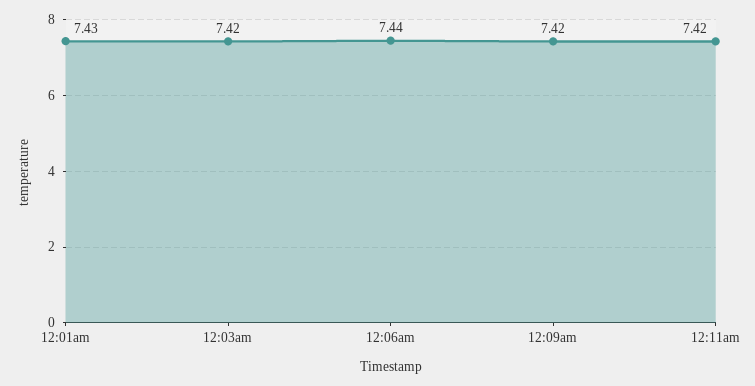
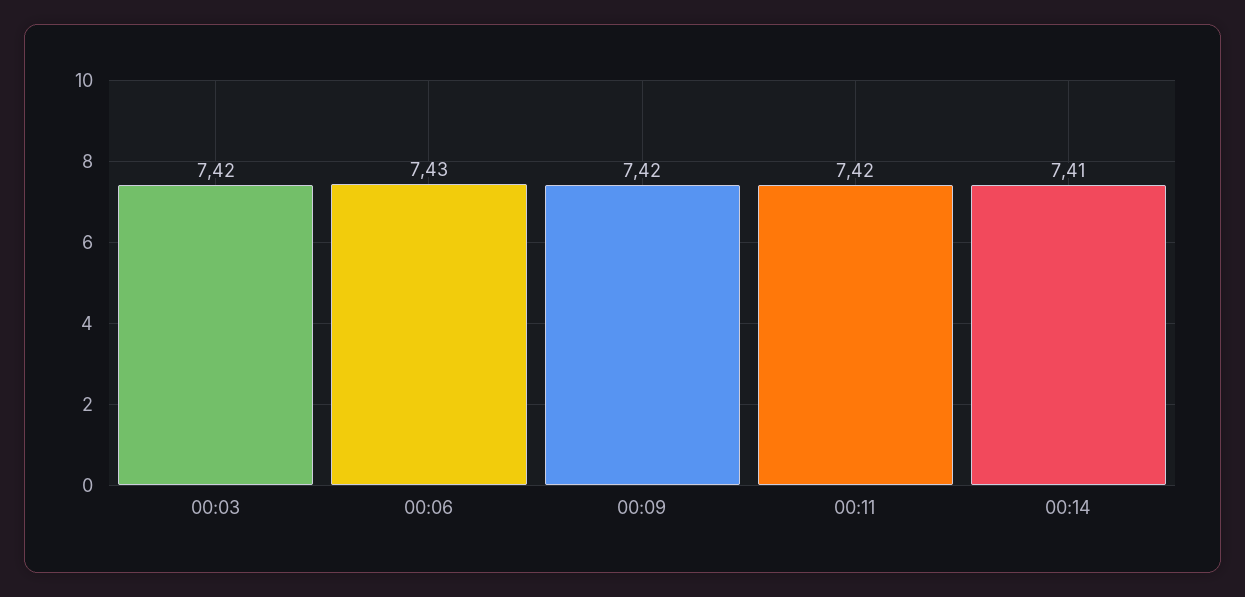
12:01am: 7.43 -> none
12:06am: 7.44 -> 7.43
00:14: none -> 7.41

